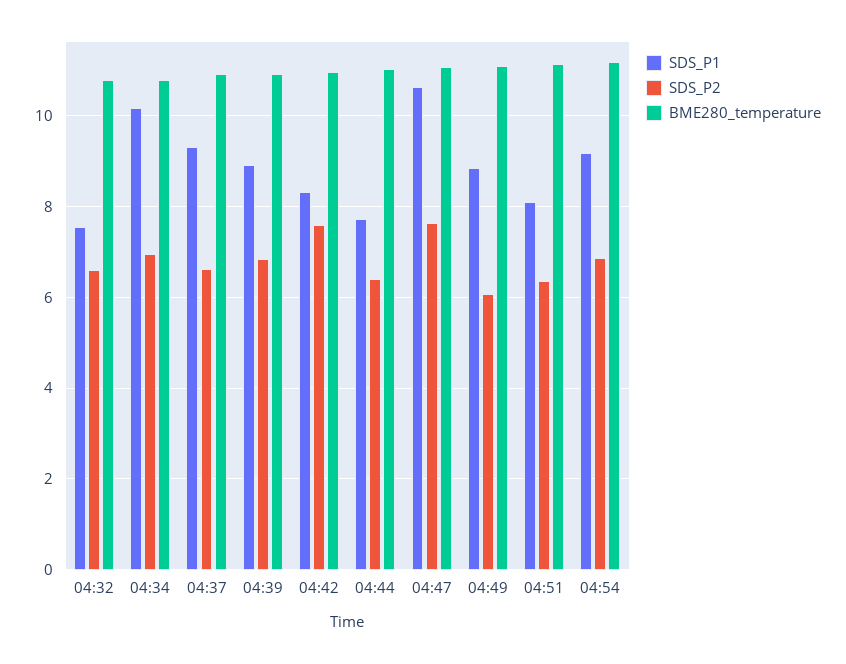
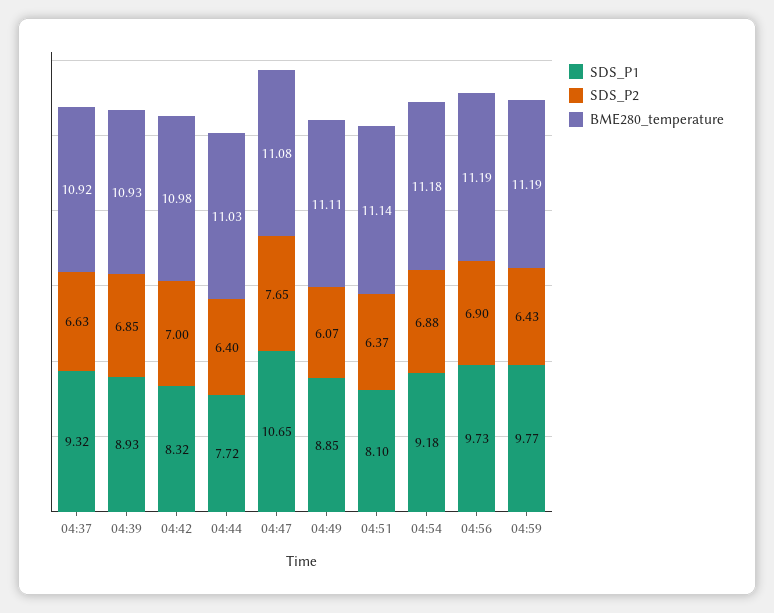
SDS_P1, 04:32: 7.6 -> none
SDS_P2, 04:32: 6.6 -> none
BME280_temperature, 04:32: 10.8 -> none
SDS_P1, 04:34: 10.2 -> none
SDS_P2, 04:34: 7 -> none
BME280_temperature, 04:34: 10.8 -> none
SDS_P2, 04:42: 7.6 -> 7
SDS_P1, 04:56: none -> 9.73
SDS_P2, 04:56: none -> 6.9
BME280_temperature, 04:56: none -> 11.19
SDS_P1, 04:59: none -> 9.77
SDS_P2, 04:59: none -> 6.43
BME280_temperature, 04:59: none -> 11.19

